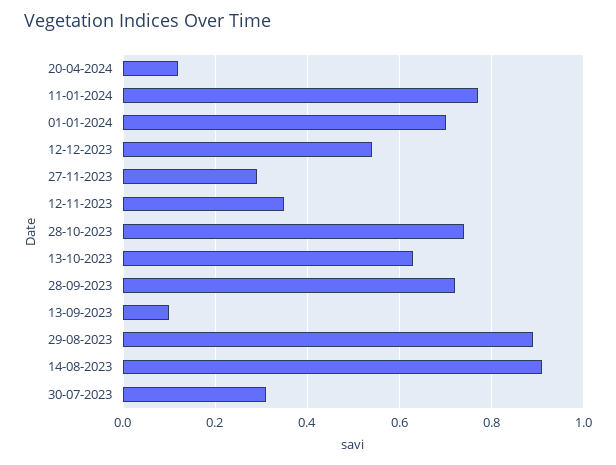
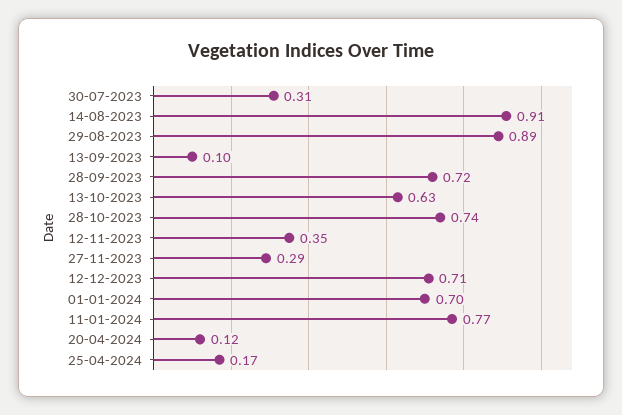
12-12-2023: 0.55 -> 0.71
25-04-2024: none -> 0.17

